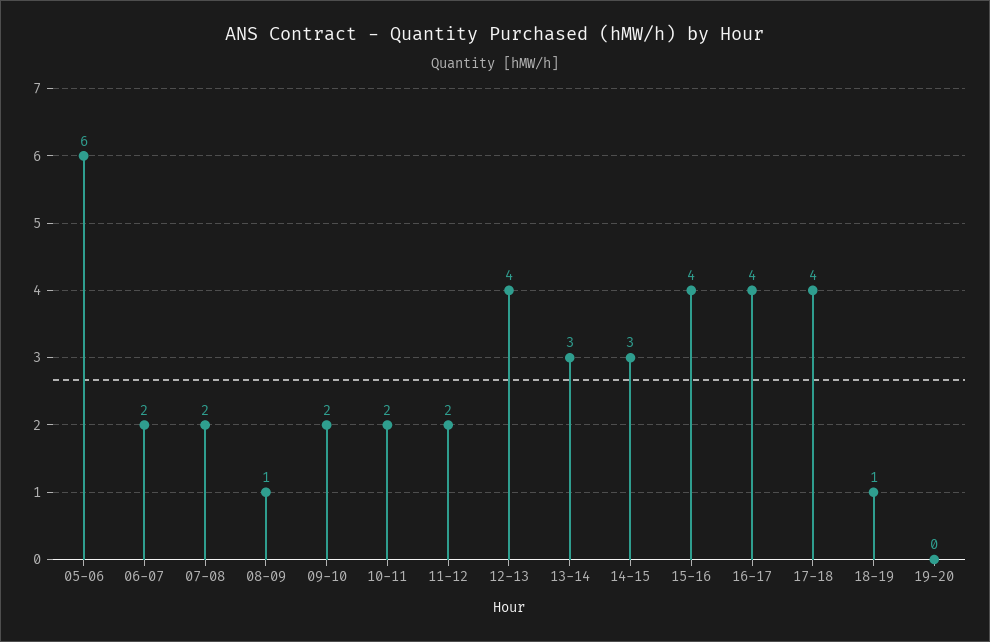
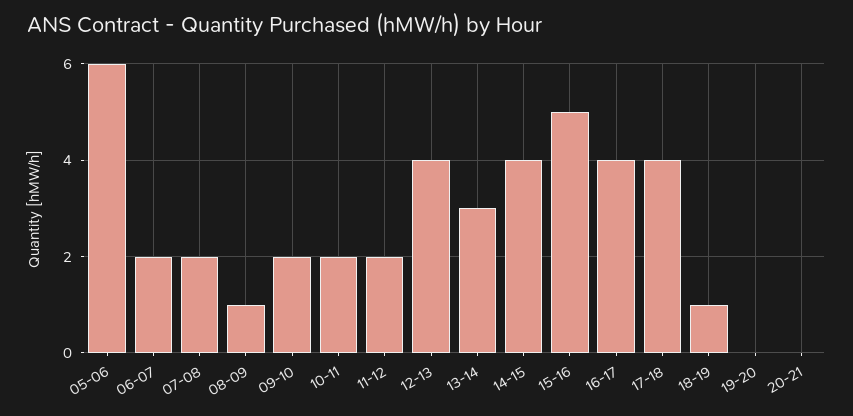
14-15: 3 -> 4
15-16: 4 -> 5
20-21: none -> 0

